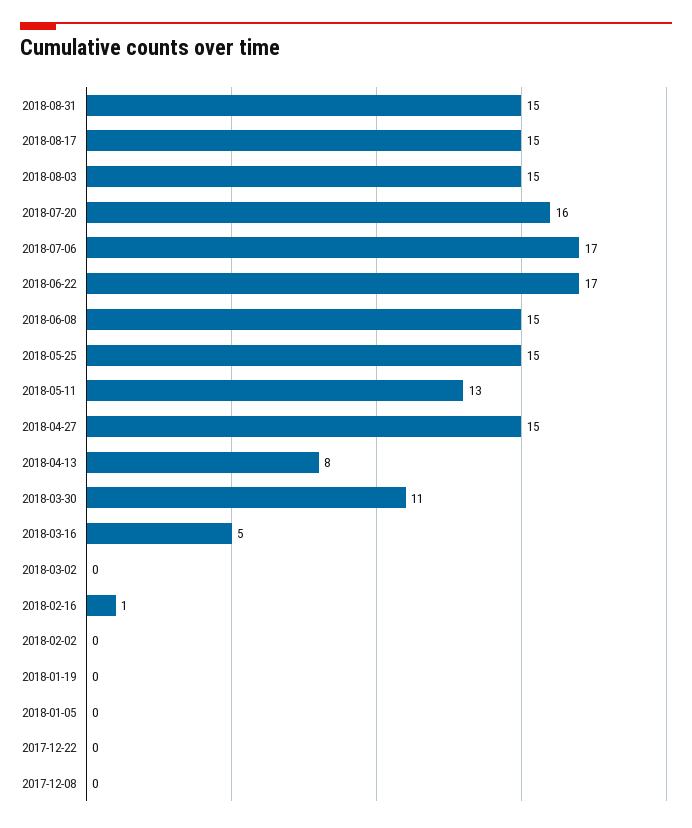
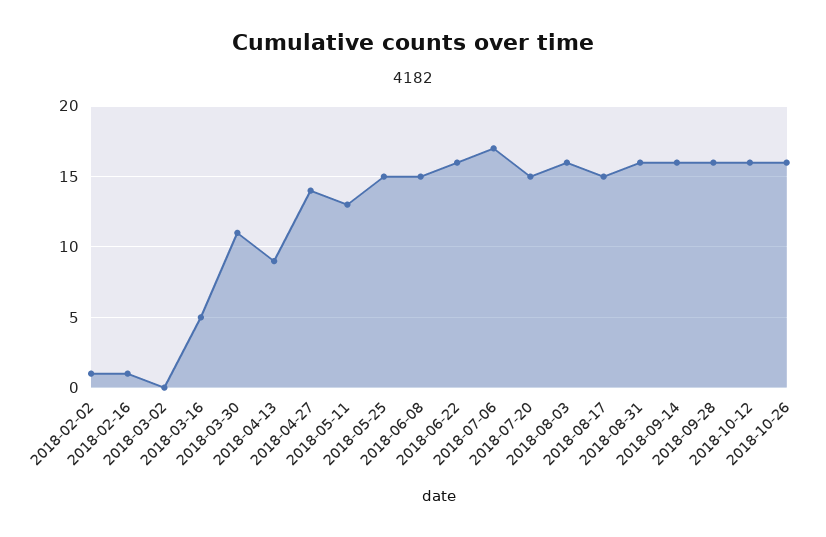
2018-08-31: 15 -> 16
2018-08-03: 15 -> 16
2018-07-20: 16 -> 15
2018-06-22: 17 -> 16
2018-04-27: 15 -> 14
2018-04-13: 8 -> 9
2018-02-02: 0 -> 1
2018-01-19: 0 -> none
2018-01-05: 0 -> none
2017-12-22: 0 -> none
2017-12-08: 0 -> none
2018-09-14: none -> 16
2018-09-28: none -> 16
2018-10-12: none -> 16
2018-10-26: none -> 16

